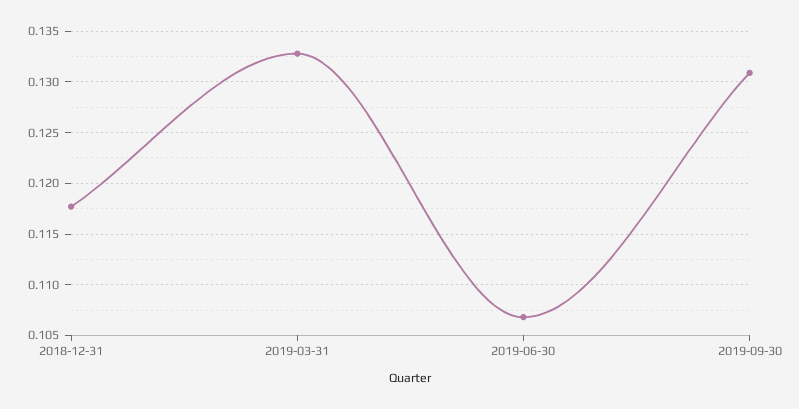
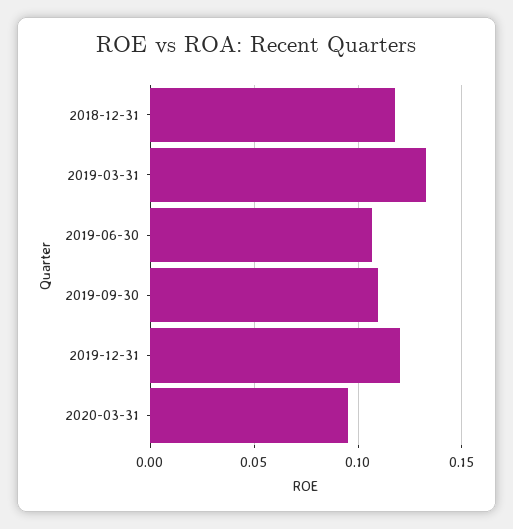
2019-09-30: 0.131 -> 0.11
2019-12-31: none -> 0.12
2020-03-31: none -> 0.095

